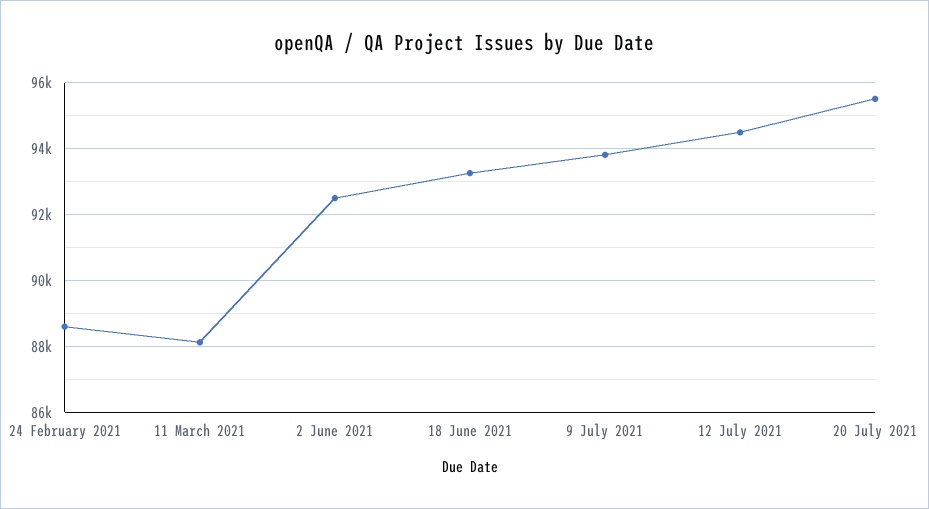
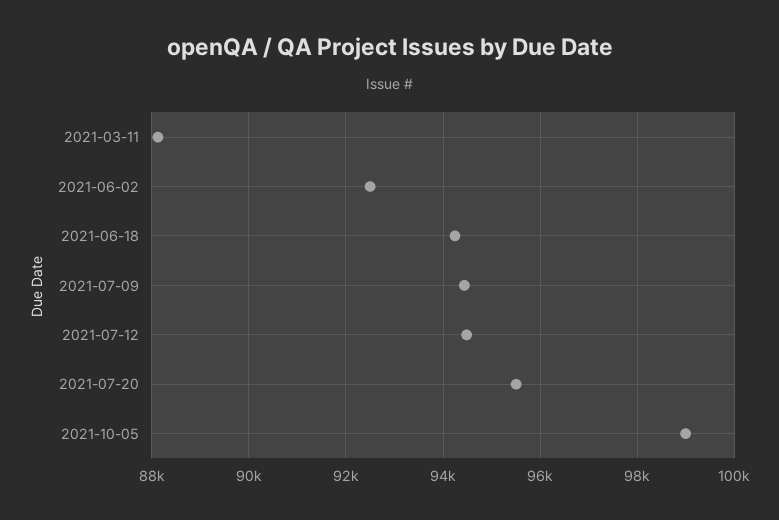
24 February 2021: 88600 -> none
18 June 2021: 93200 -> 94200
9 July 2021: 93800 -> 94400
2021-10-05: none -> 99000

